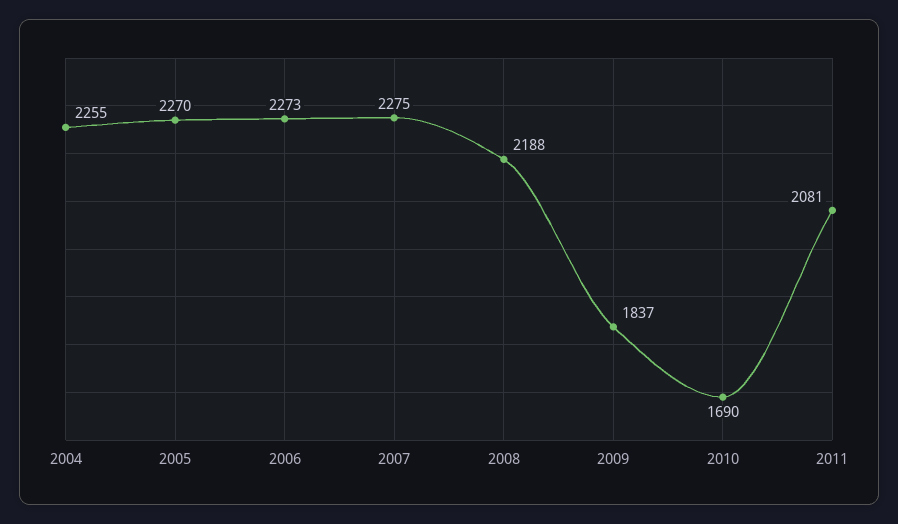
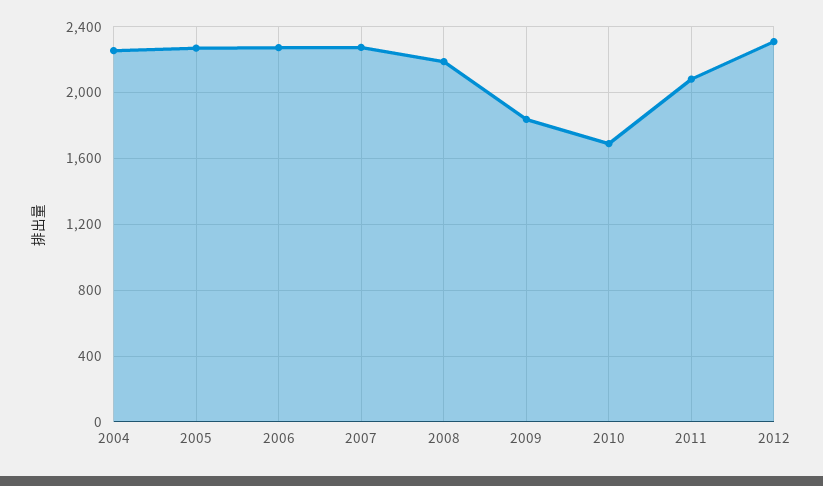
2012: none -> 2300

